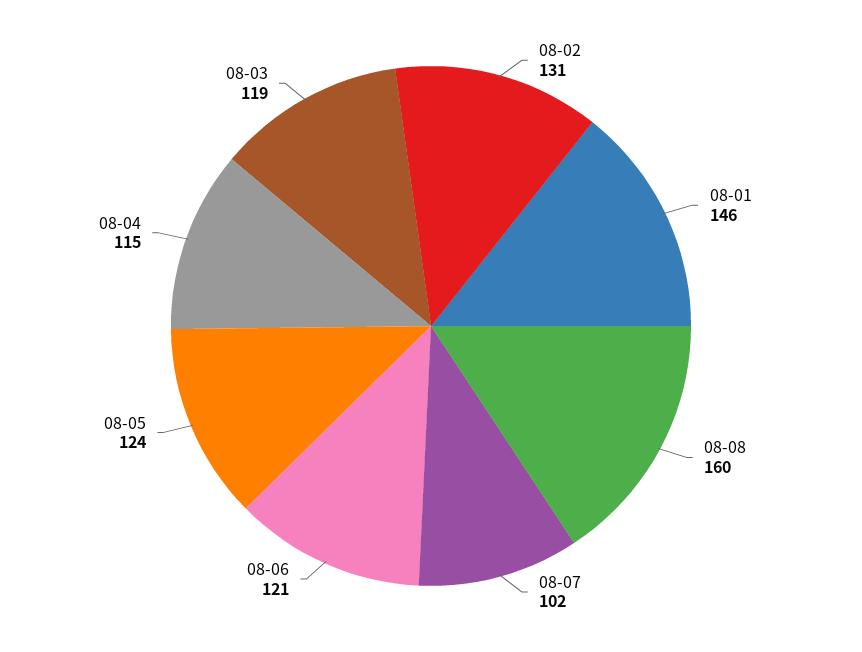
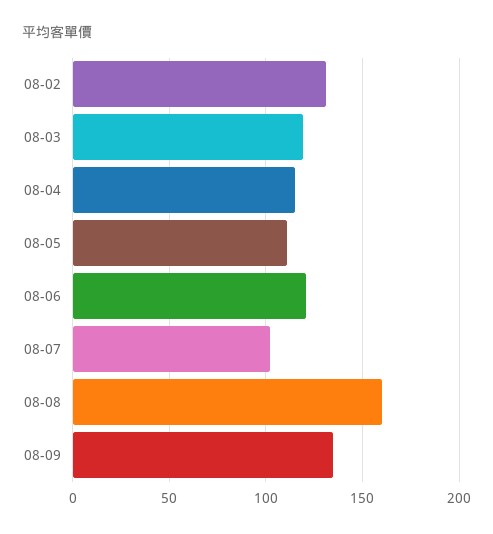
08-01: 146 -> none
08-05: 124 -> 110
08-09: none -> 135

